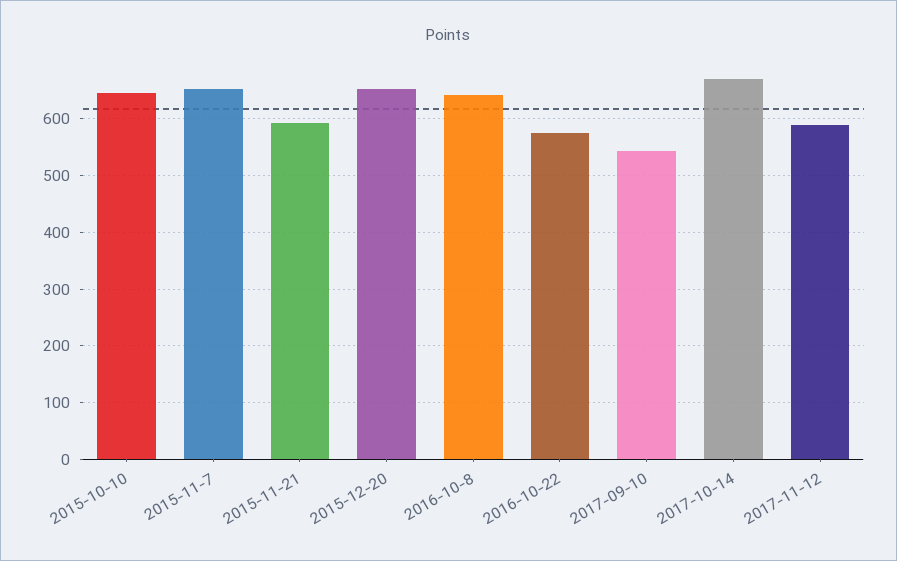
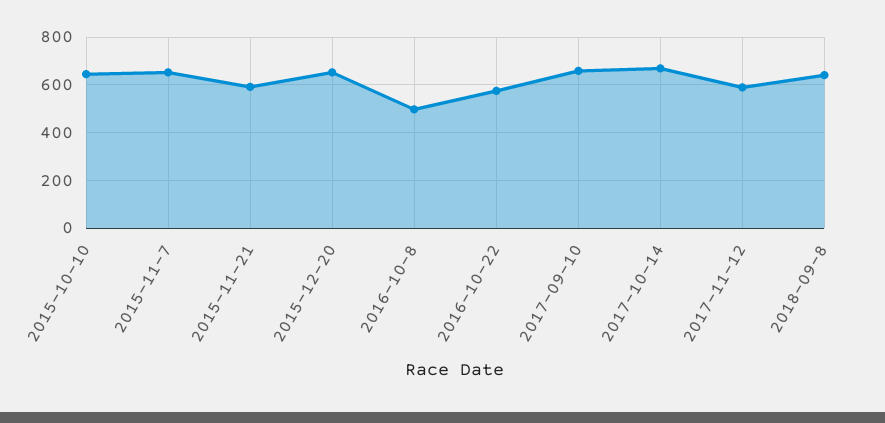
2016-10-8: 640 -> 500
2017-09-10: 540 -> 650
2018-09-8: none -> 650

